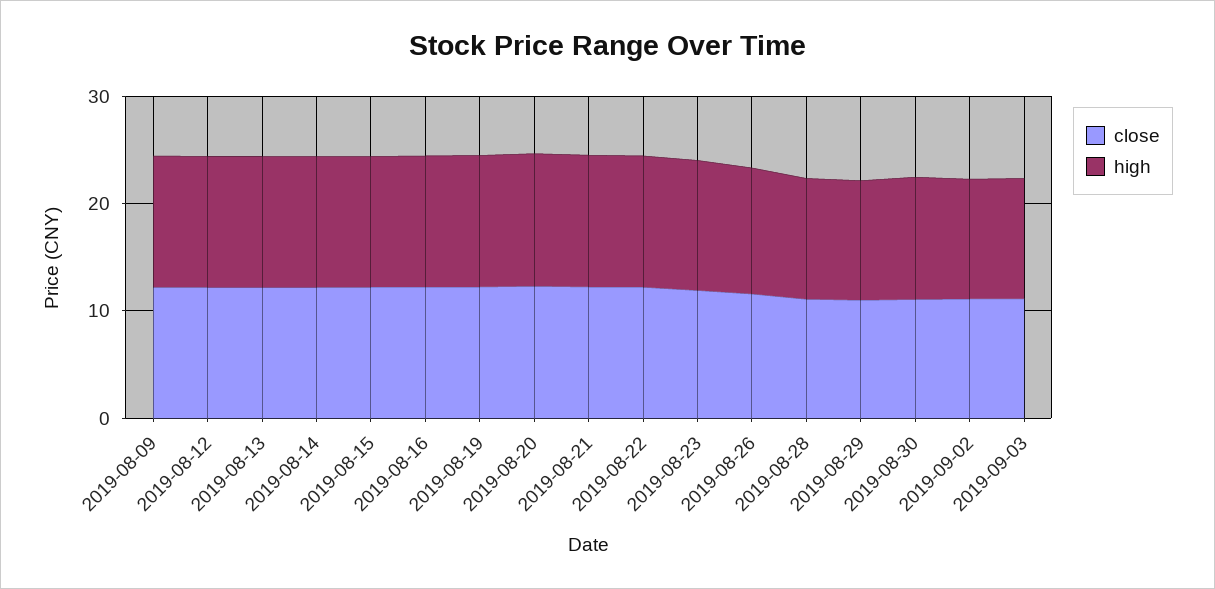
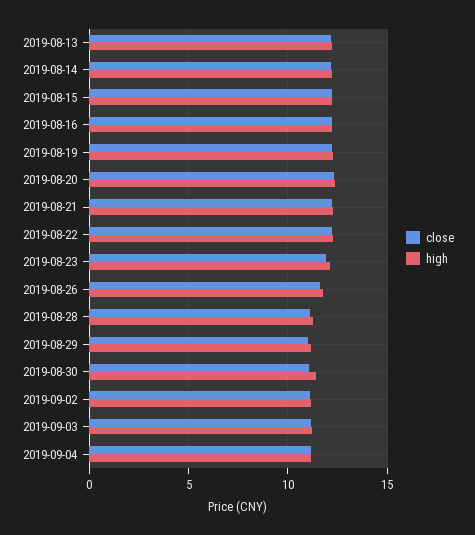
close, 2019-08-09: 12 -> none
high, 2019-08-09: 12 -> none
close, 2019-08-12: 12 -> none
high, 2019-08-12: 12 -> none
close, 2019-09-04: none -> 11
high, 2019-09-04: none -> 11

